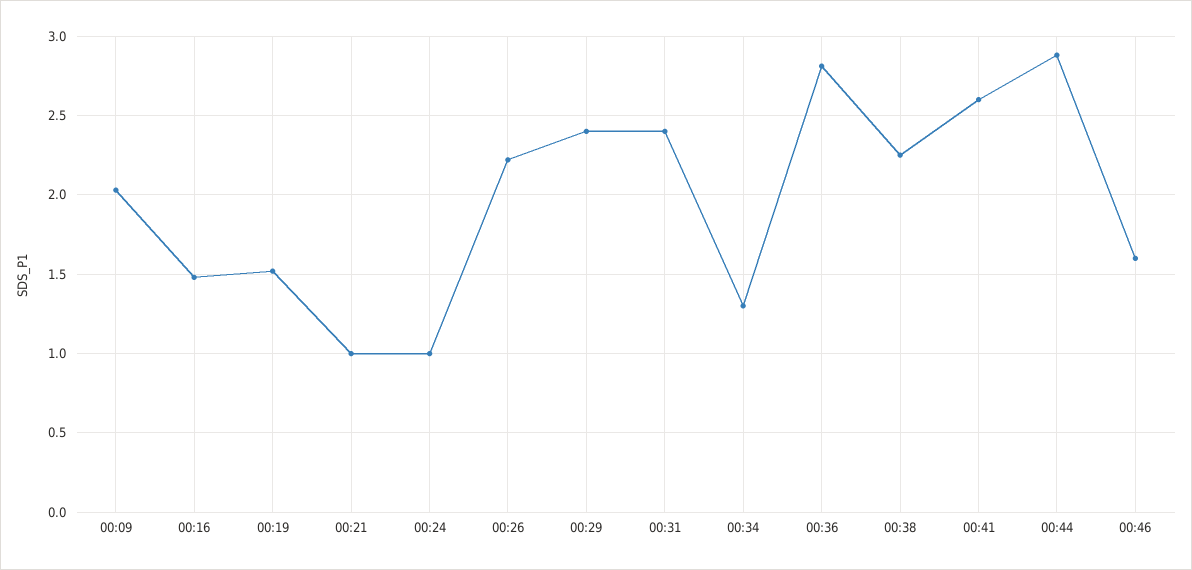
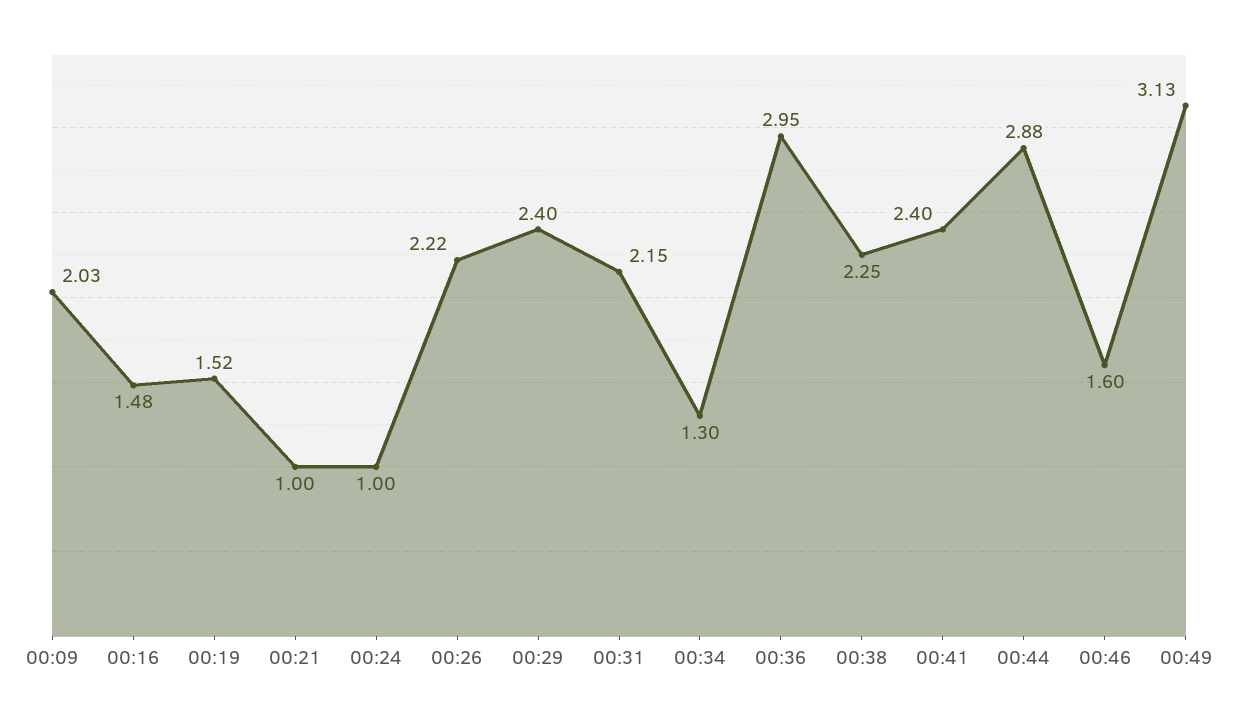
00:31: 2.4 -> 2.15
00:36: 2.8 -> 2.95
00:41: 2.6 -> 2.4
00:49: none -> 3.13

